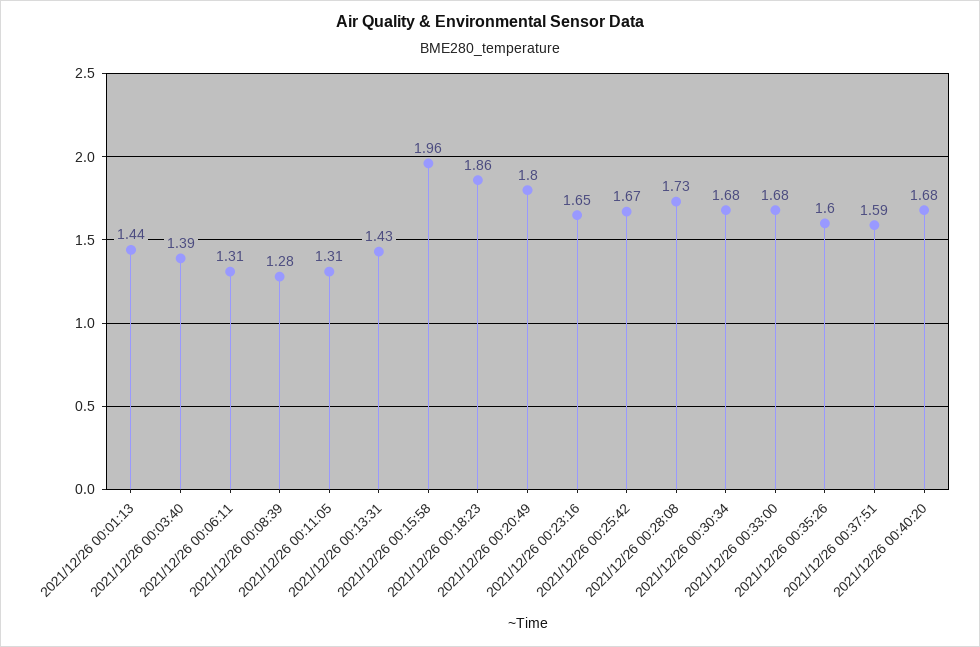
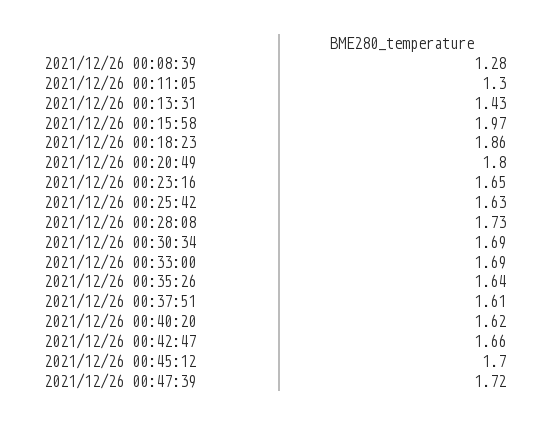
2021/12/26 00:01:13: 1.44 -> none
2021/12/26 00:03:40: 1.39 -> none
2021/12/26 00:06:11: 1.31 -> none
2021/12/26 00:11:05: 1.31 -> 1.3
2021/12/26 00:15:58: 1.96 -> 1.97
2021/12/26 00:25:42: 1.67 -> 1.63
2021/12/26 00:30:34: 1.68 -> 1.69
2021/12/26 00:33:00: 1.68 -> 1.69
2021/12/26 00:35:26: 1.6 -> 1.64
2021/12/26 00:37:51: 1.59 -> 1.61
2021/12/26 00:40:20: 1.68 -> 1.62
2021/12/26 00:42:47: none -> 1.66
2021/12/26 00:45:12: none -> 1.7
2021/12/26 00:47:39: none -> 1.72

